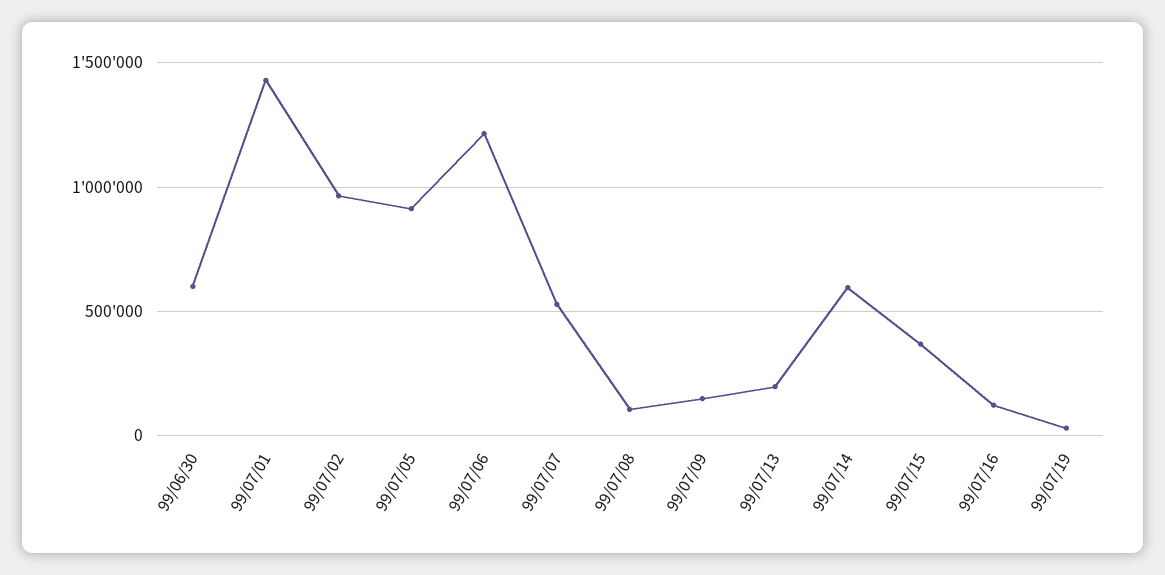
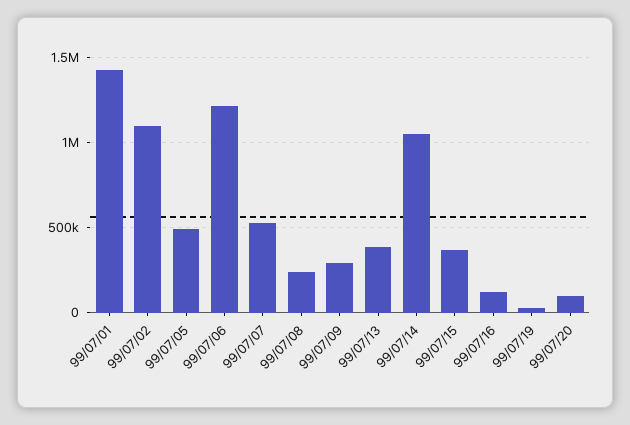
99/06/30: 600000 -> none
99/07/02: 950000 -> 1100000
99/07/05: 900000 -> 500000
99/07/08: 100000 -> 250000
99/07/09: 150000 -> 300000
99/07/13: 200000 -> 400000
99/07/14: 600000 -> 1050000
99/07/20: none -> 100000

